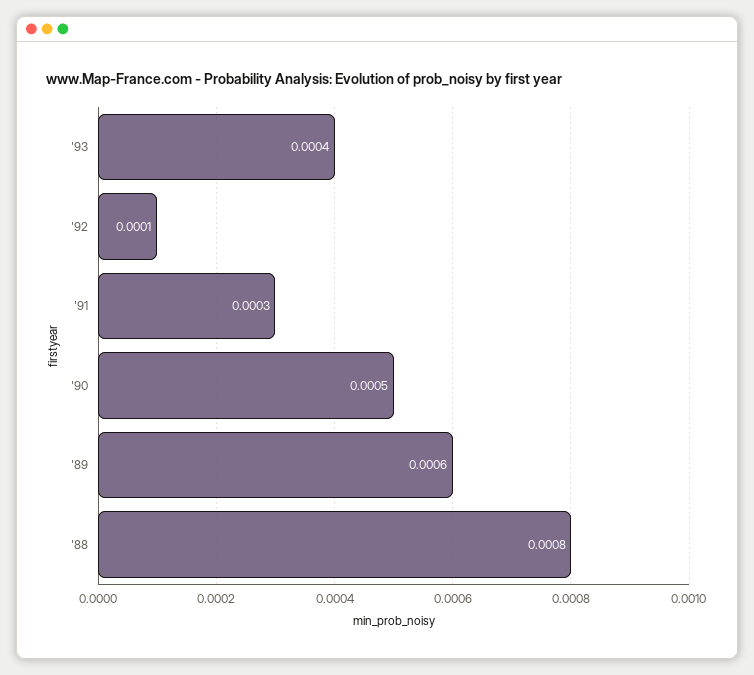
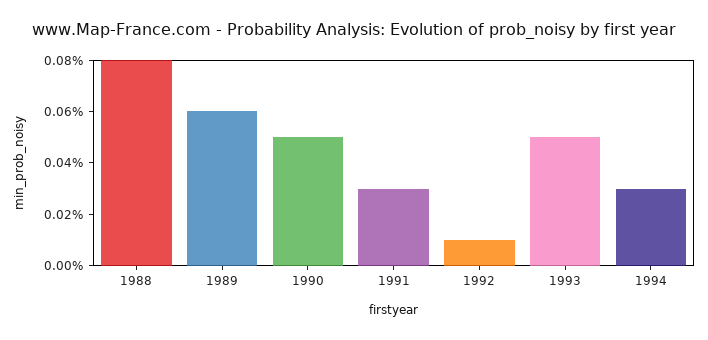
'93: 0.0004 -> 0.0005
1994: none -> 0.0003

